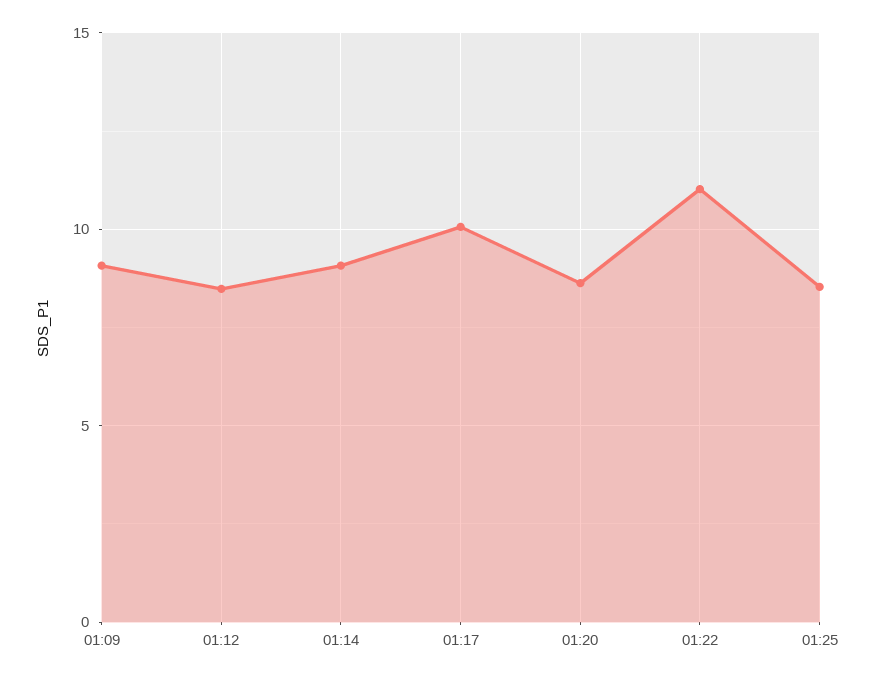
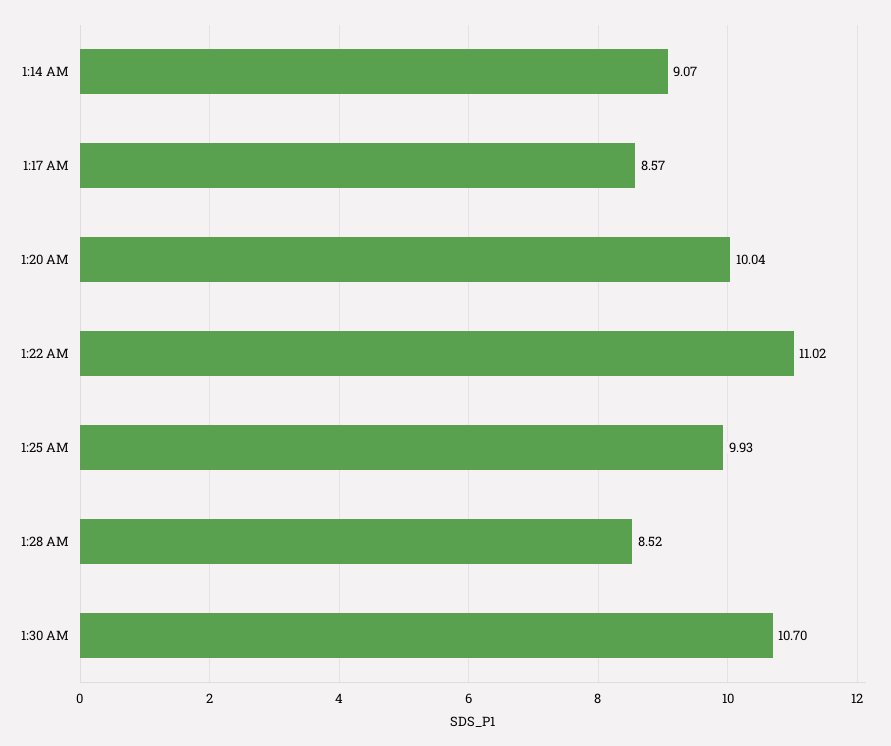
01:09: 9 -> none
01:12: 8.5 -> none
01:17: 10 -> 8.57
01:20: 8.5 -> 10.04
01:25: 8.5 -> 9.93
1:28 AM: none -> 8.52
1:30 AM: none -> 10.7

